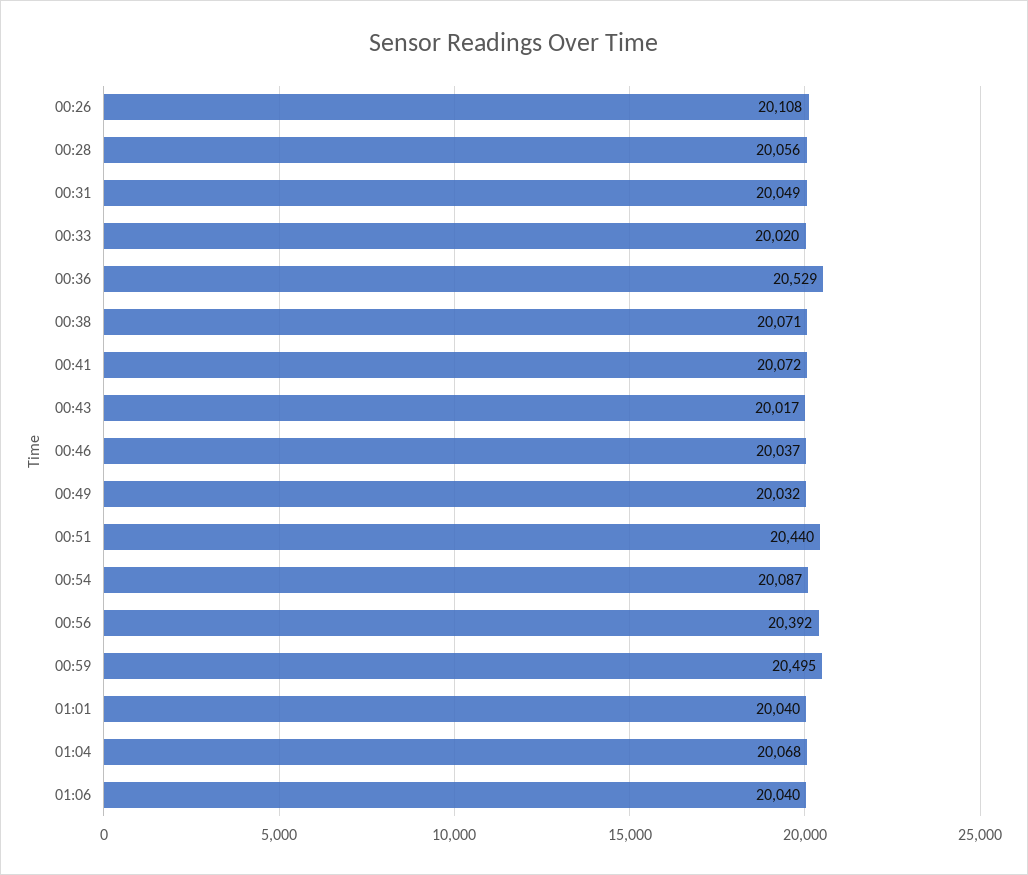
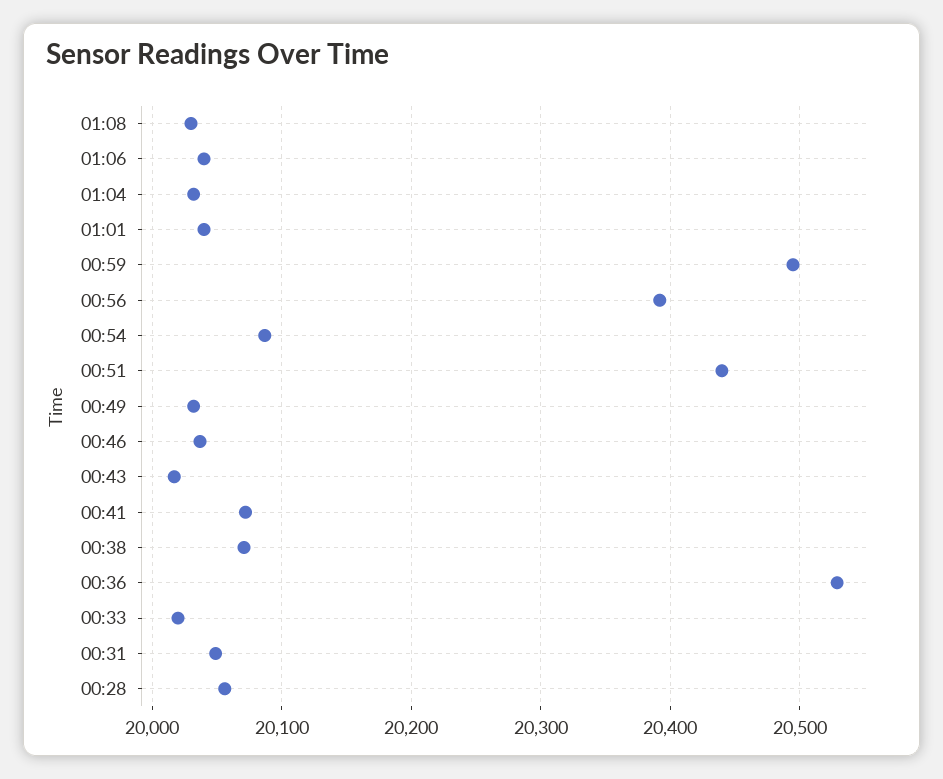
00:26: 20108 -> none
01:04: 20068 -> 20030
01:08: none -> 20030

